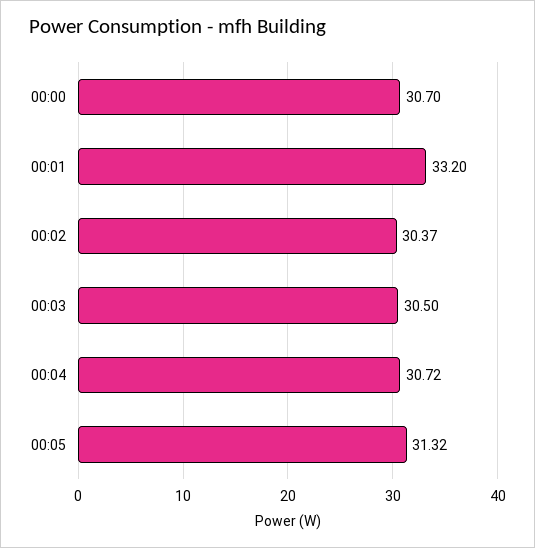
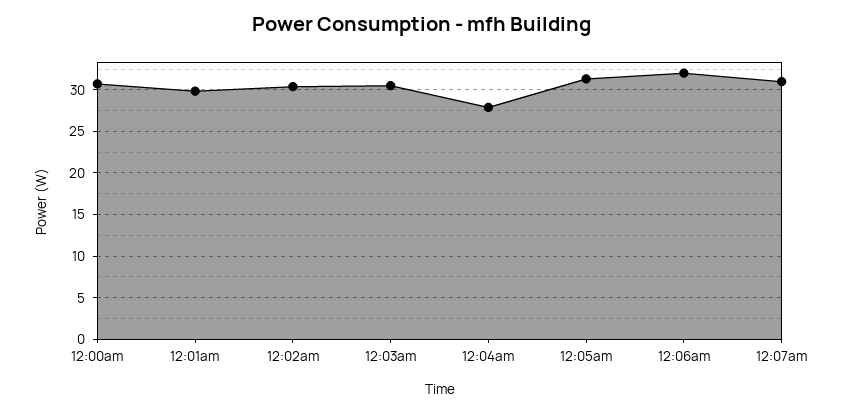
00:01: 33.2 -> 30
00:04: 30.72 -> 28
12:06am: none -> 32
12:07am: none -> 31

